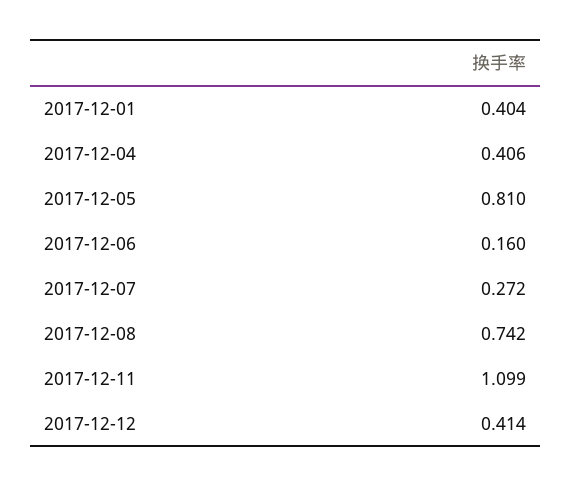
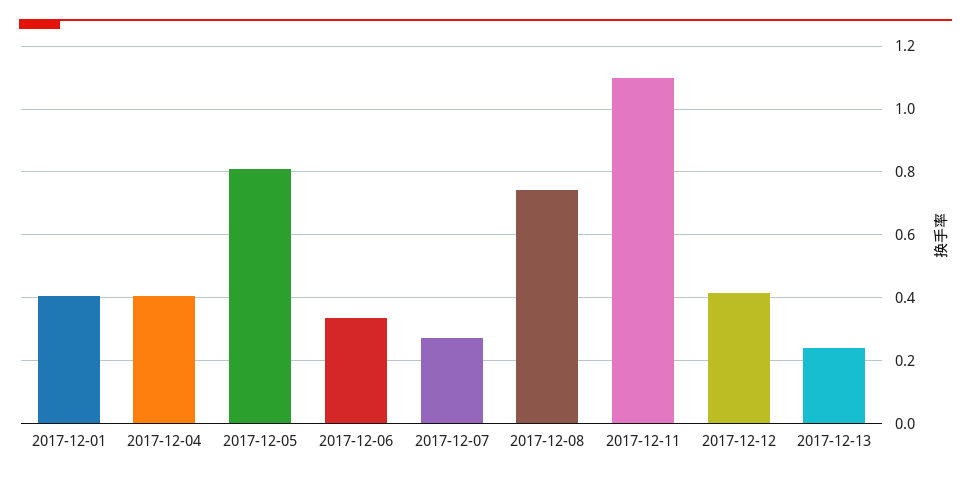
2017-12-06: 0.16 -> 0.34
2017-12-13: none -> 0.24

